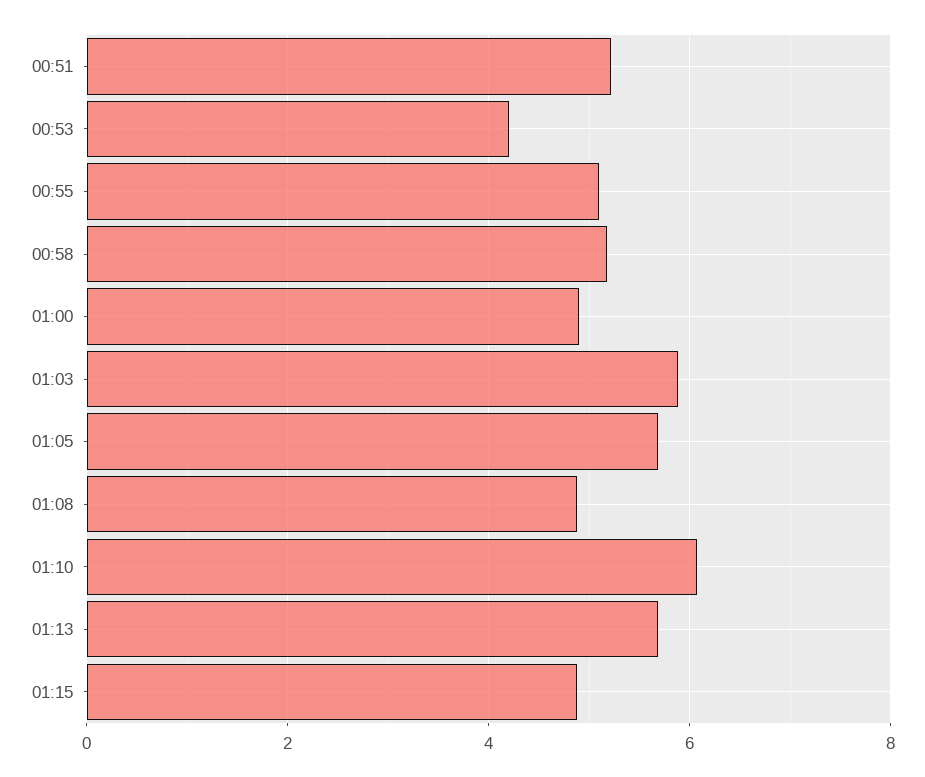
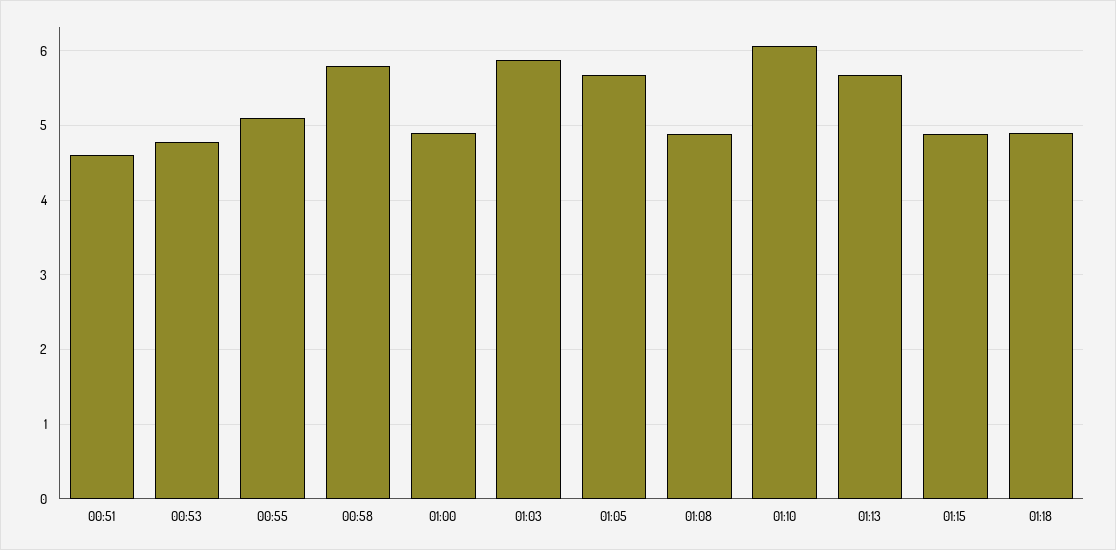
00:51: 5.2 -> 4.6
00:53: 4.2 -> 4.8
00:58: 5.2 -> 5.8
01:18: none -> 4.9

